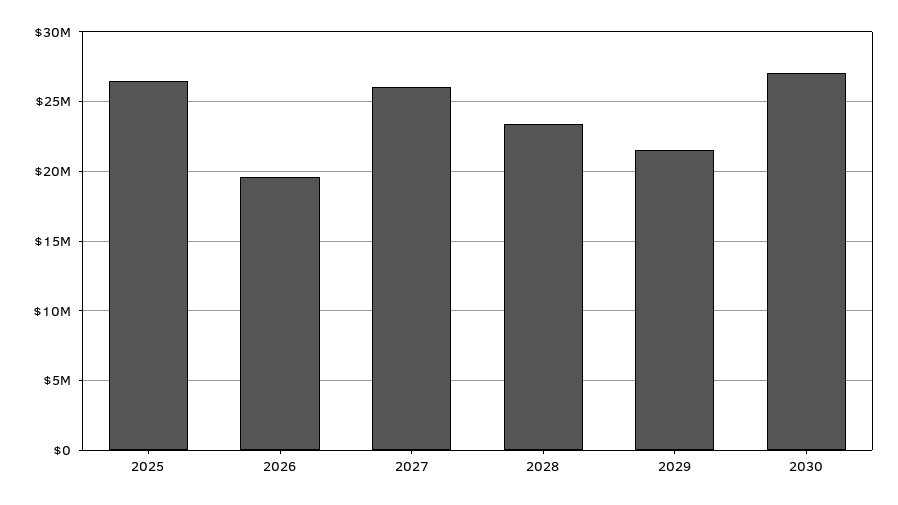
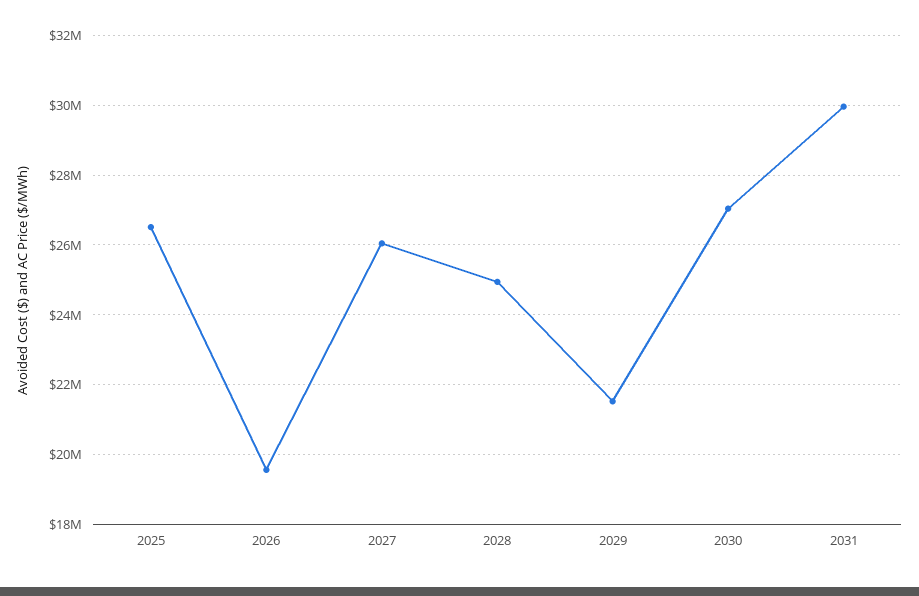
2028: 23500000 -> 25000000
2031: none -> 30000000

